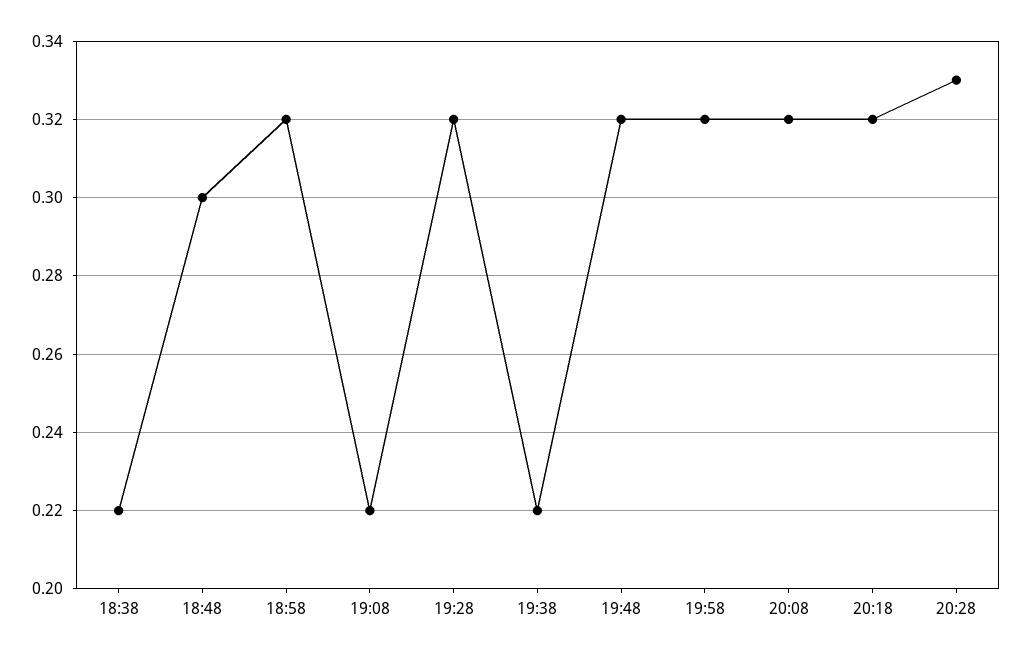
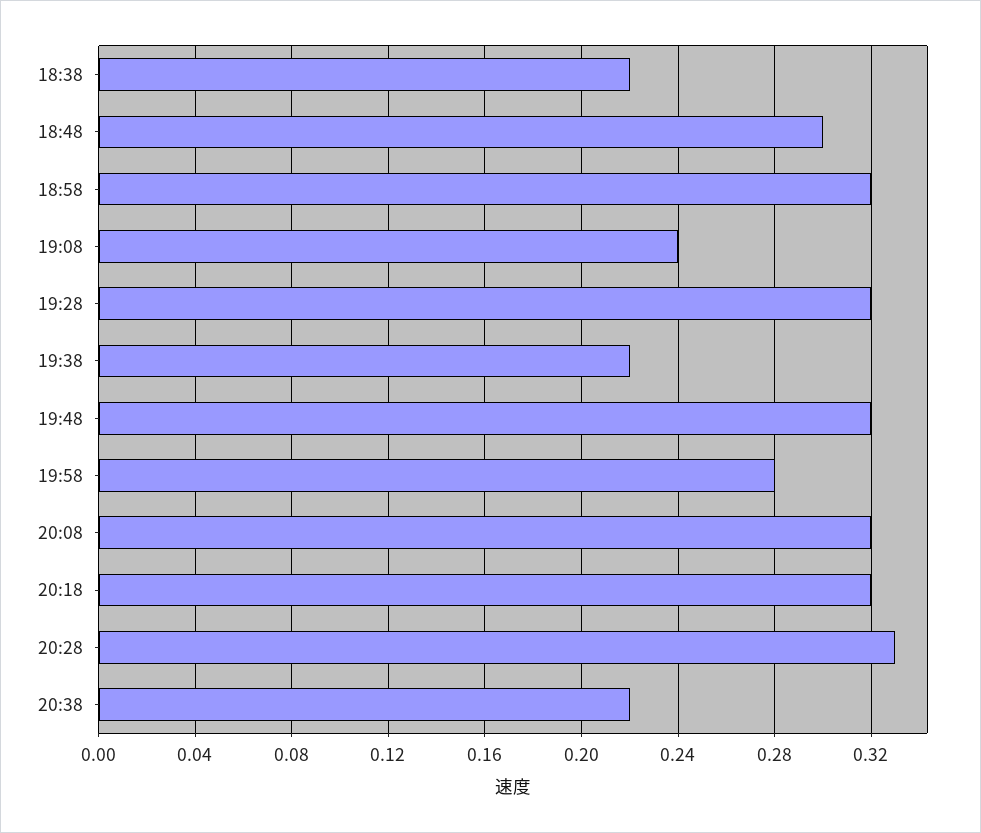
19:08: 0.22 -> 0.24
19:58: 0.32 -> 0.28
20:38: none -> 0.22

